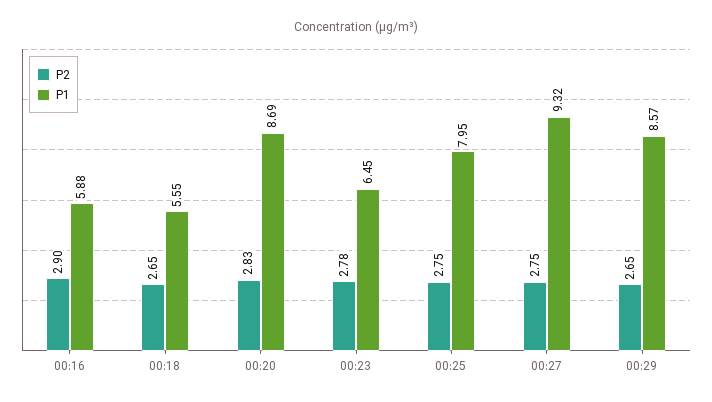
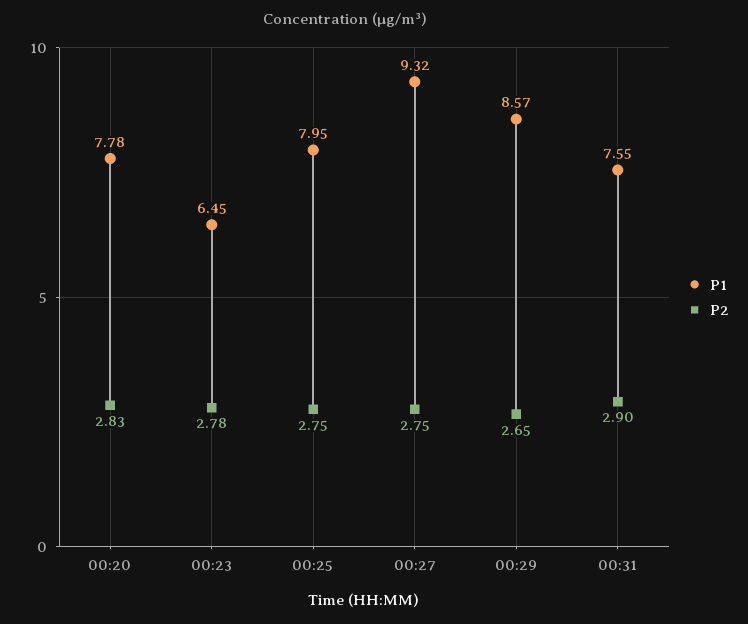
P2, 00:16: 2.9 -> none
P1, 00:16: 5.88 -> none
P2, 00:18: 2.65 -> none
P1, 00:18: 5.55 -> none
P1, 00:20: 8.69 -> 7.78
P1, 00:31: none -> 7.55
P2, 00:31: none -> 2.9

